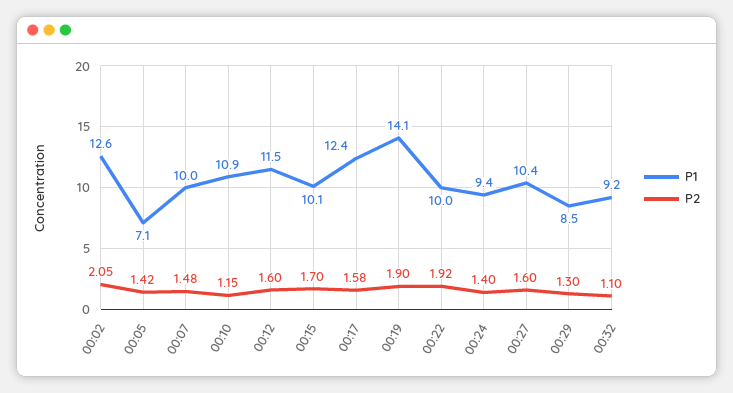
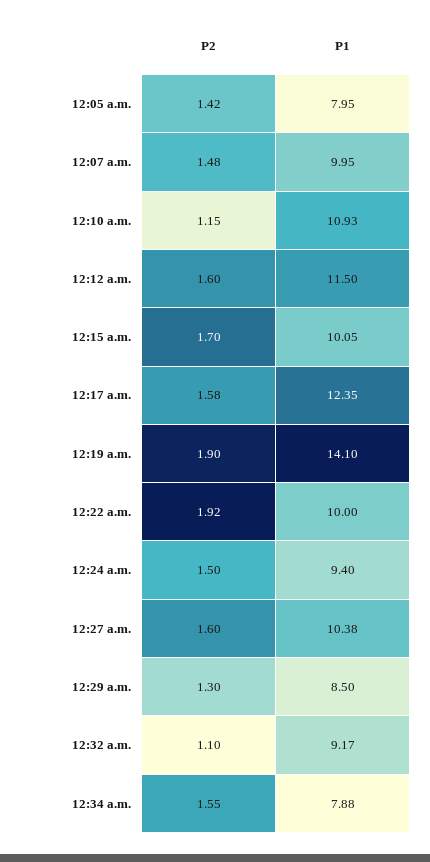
P1, 00:02: 12.6 -> none
P2, 00:02: 2.05 -> none
P1, 00:05: 7.1 -> 7.95
P2, 00:24: 1.4 -> 1.5
P2, 12:34 a.m.: none -> 1.55
P1, 12:34 a.m.: none -> 7.88

